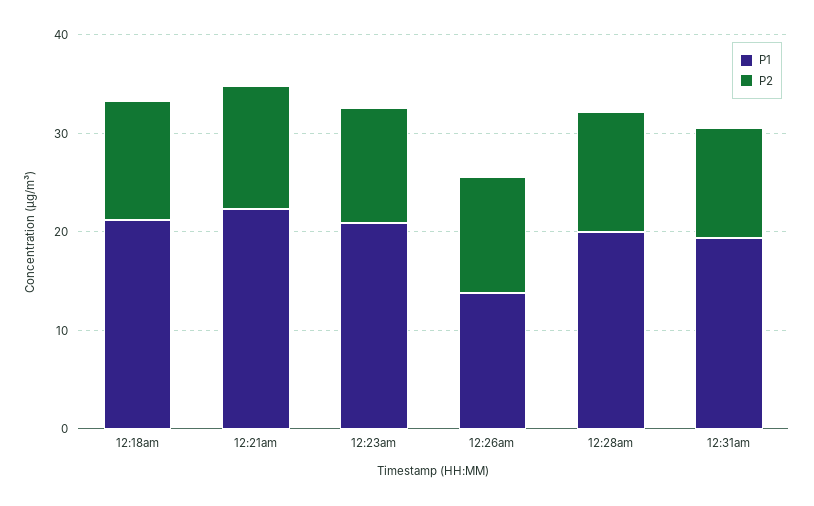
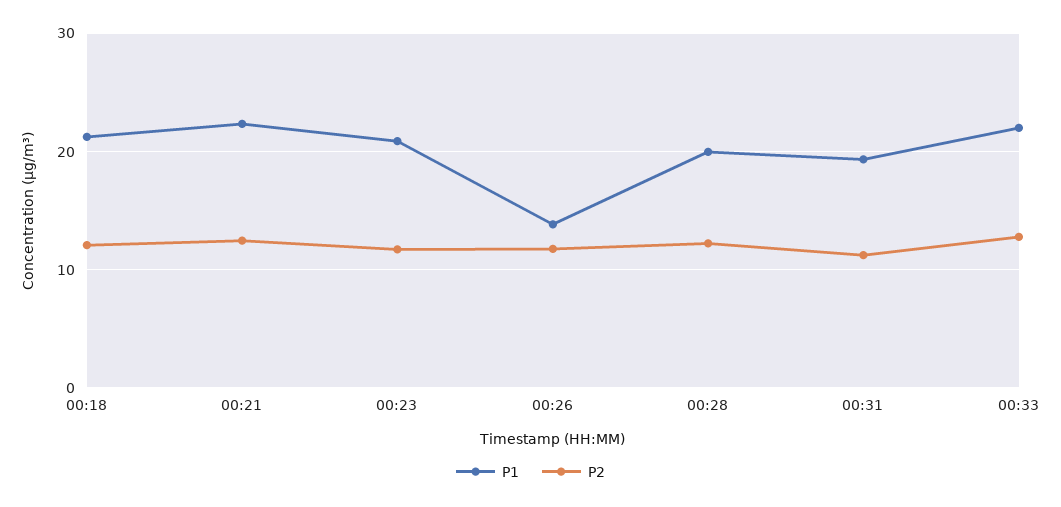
P1, 00:33: none -> 22
P2, 00:33: none -> 13

